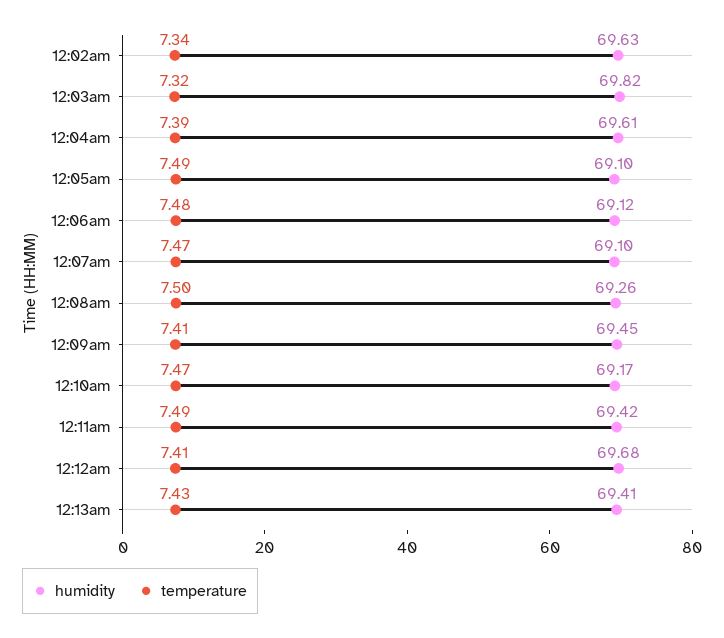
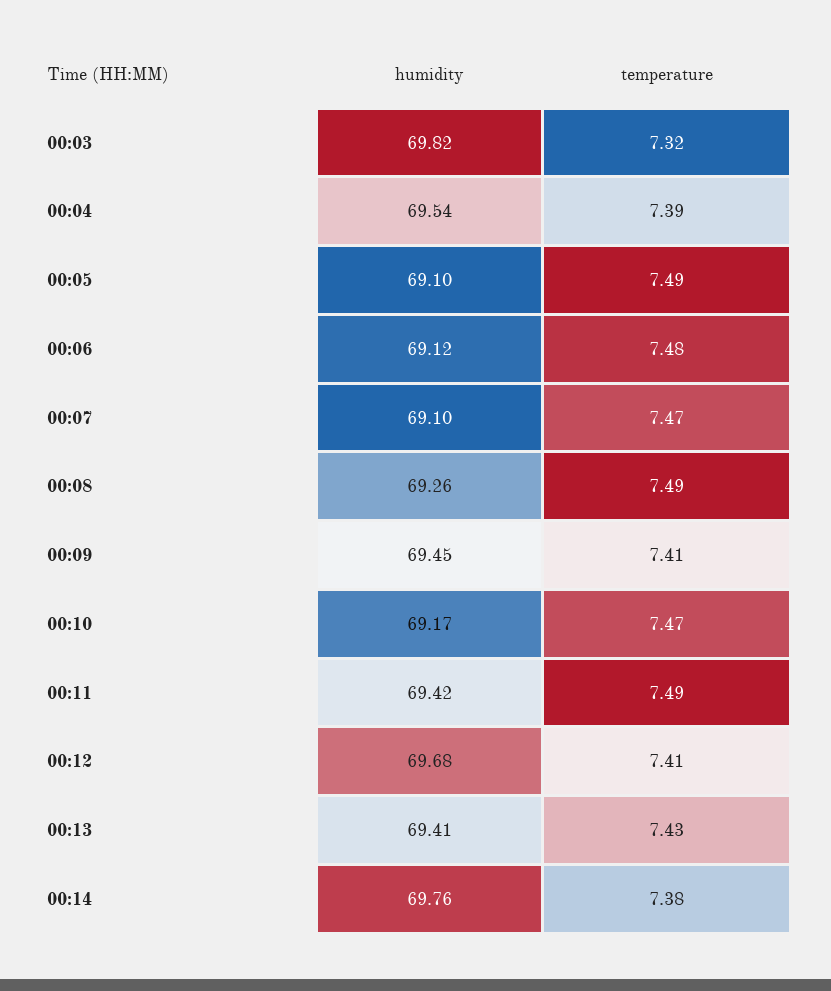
humidity, 12:02am: 69.63 -> none
temperature, 12:02am: 7.34 -> none
humidity, 12:04am: 69.61 -> 69.54
temperature, 12:08am: 7.5 -> 7.49
humidity, 00:14: none -> 69.76
temperature, 00:14: none -> 7.38

